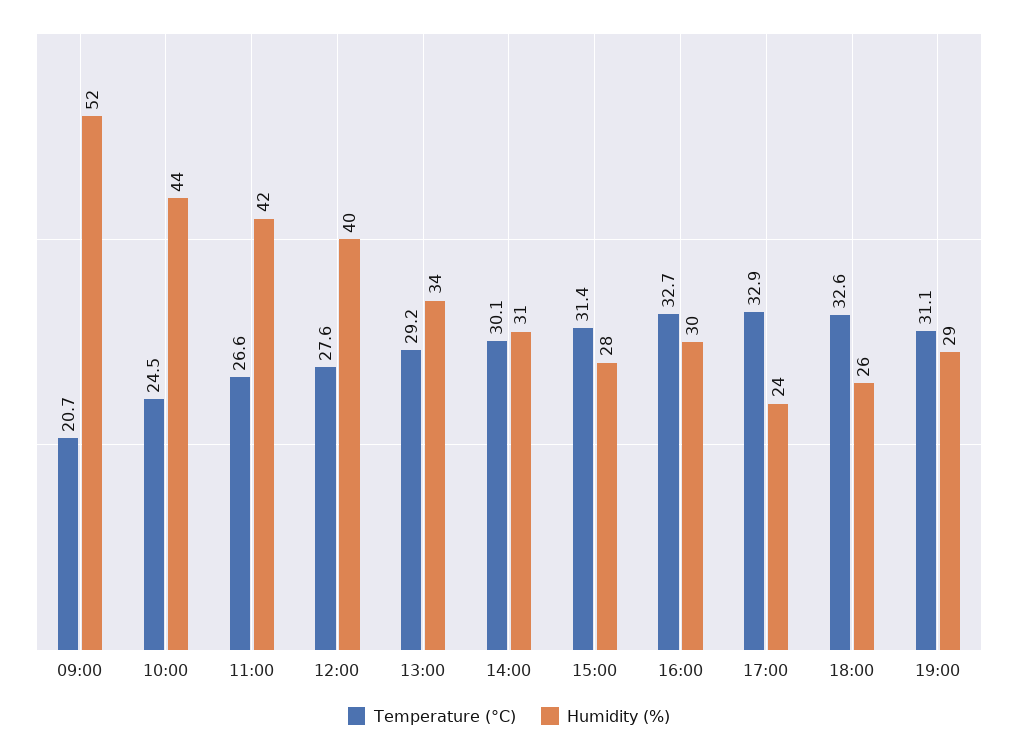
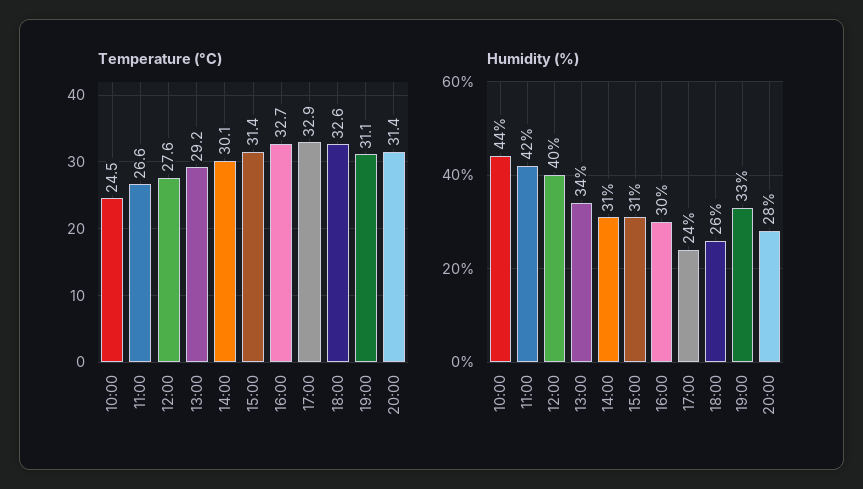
Temperature (°C), 09:00: 20.7 -> none
Humidity (%), 09:00: 52 -> none
Humidity (%), 15:00: 28 -> 31
Humidity (%), 19:00: 29 -> 33
Temperature (°C), 20:00: none -> 31.4
Humidity (%), 20:00: none -> 28

